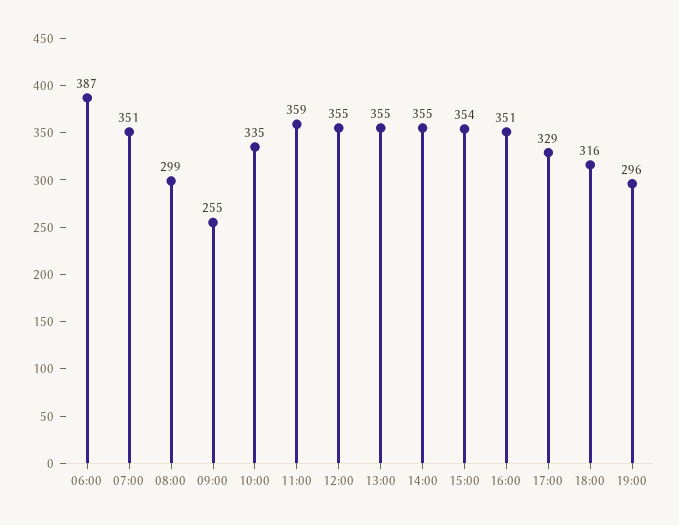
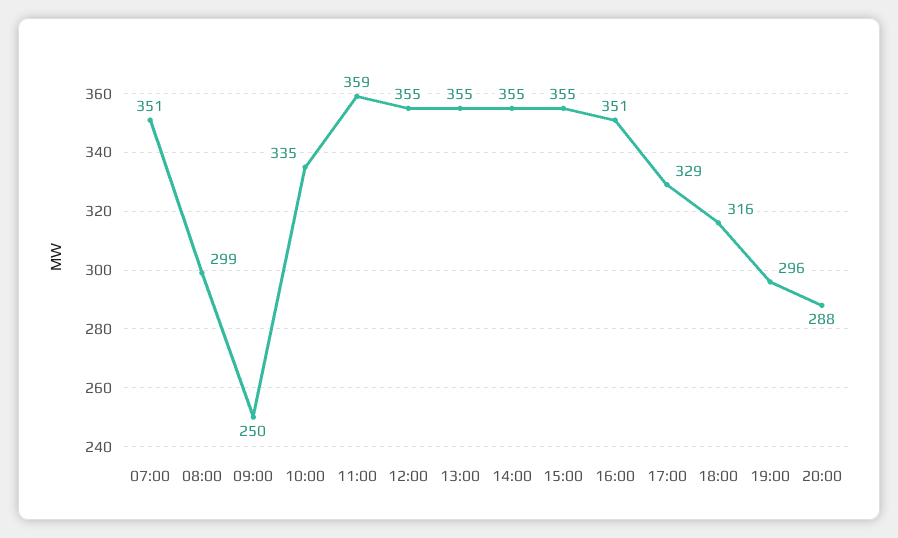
06:00: 387 -> none
09:00: 255 -> 250
15:00: 354 -> 355
20:00: none -> 288

